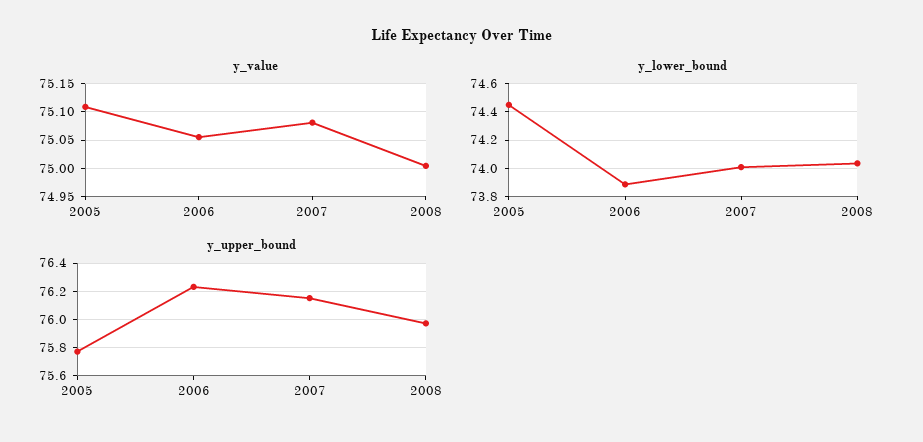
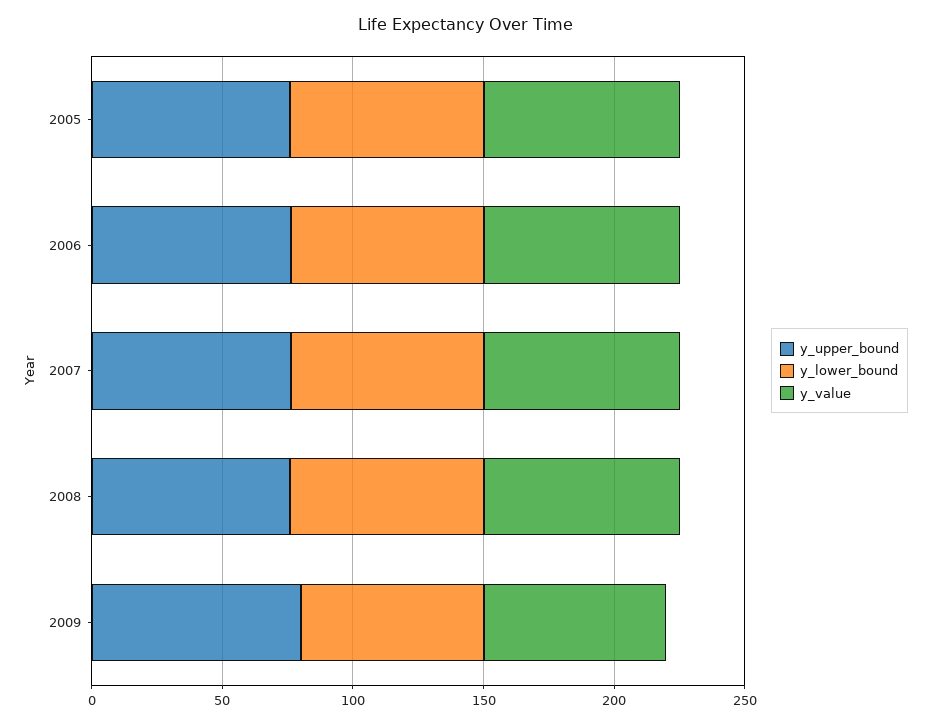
y_upper_bound, 2009: none -> 80
y_lower_bound, 2009: none -> 70
y_value, 2009: none -> 70

